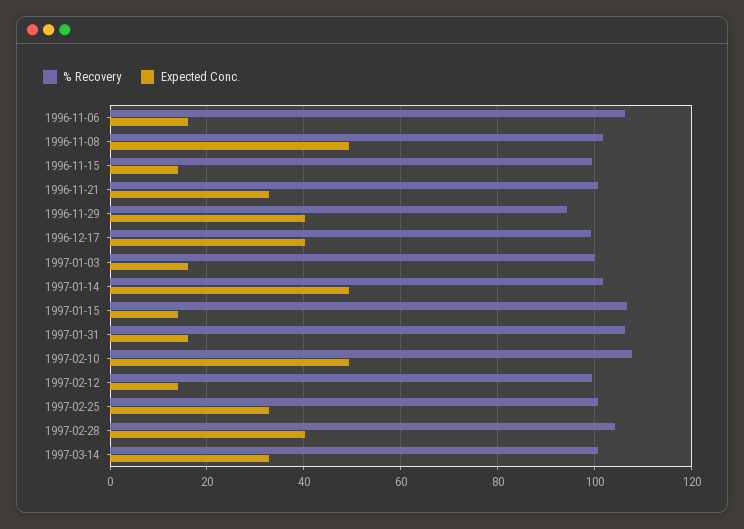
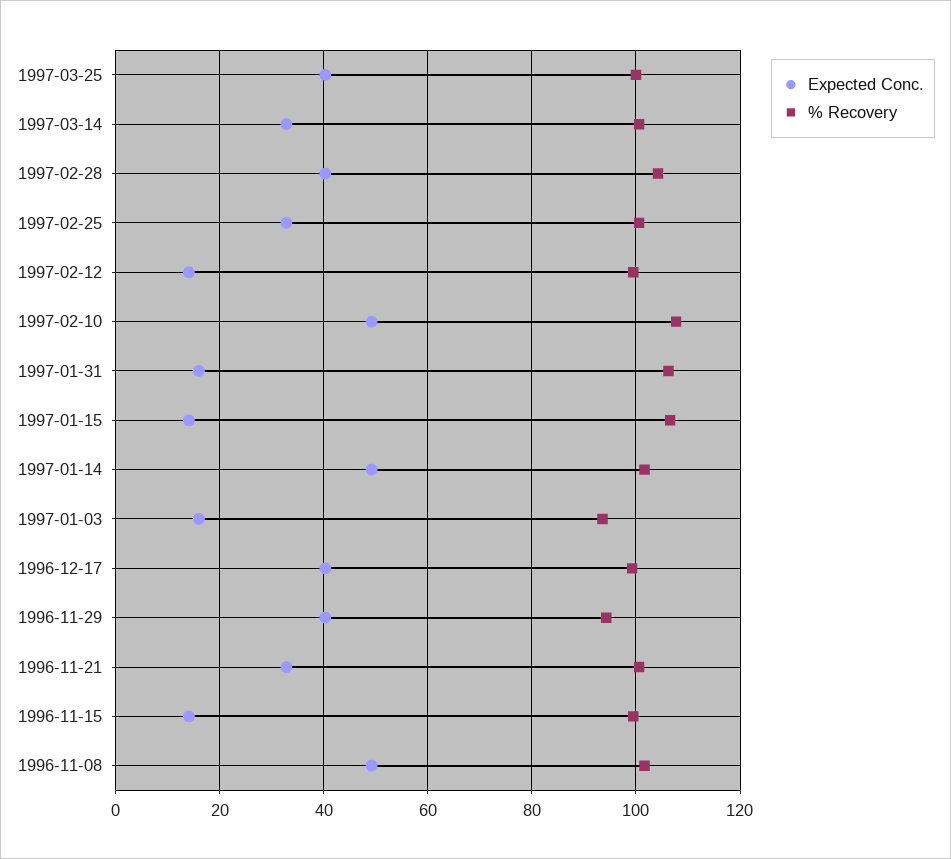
% Recovery, 1996-11-06: 106 -> none
Expected Conc., 1996-11-06: 16 -> none
% Recovery, 1997-01-03: 100 -> 94
Expected Conc., 1997-03-25: none -> 40
% Recovery, 1997-03-25: none -> 100

